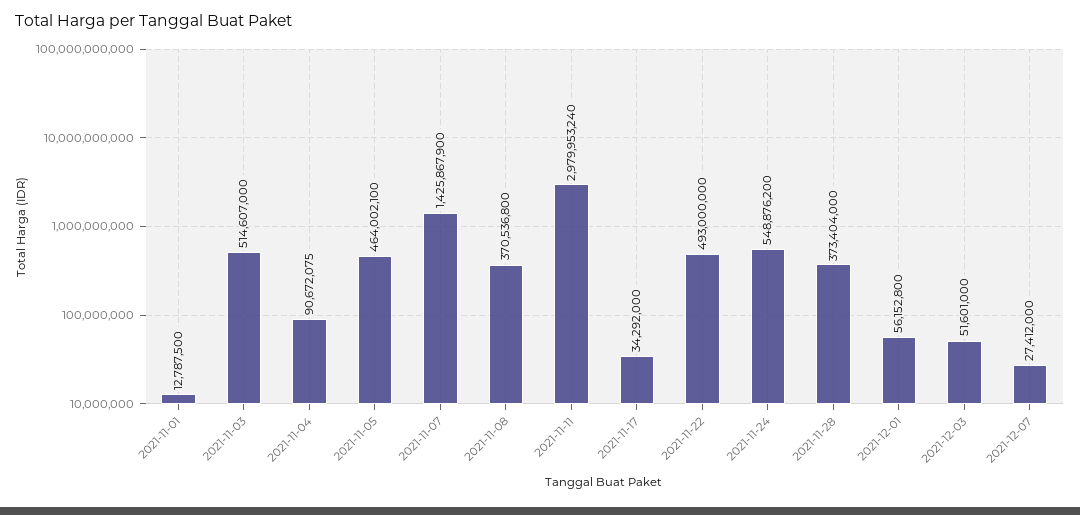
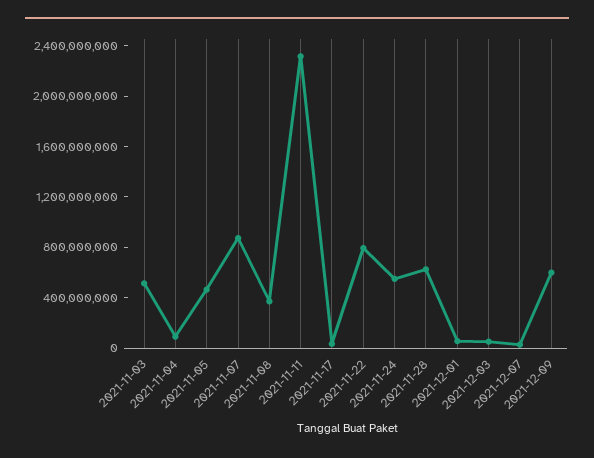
2021-11-01: 12787500 -> none
2021-11-07: 1425867900 -> 900000000
2021-11-11: 2979953240 -> 2300000000
2021-11-22: 493000000 -> 800000000
2021-11-28: 373404000 -> 600000000
2021-12-09: none -> 600000000

